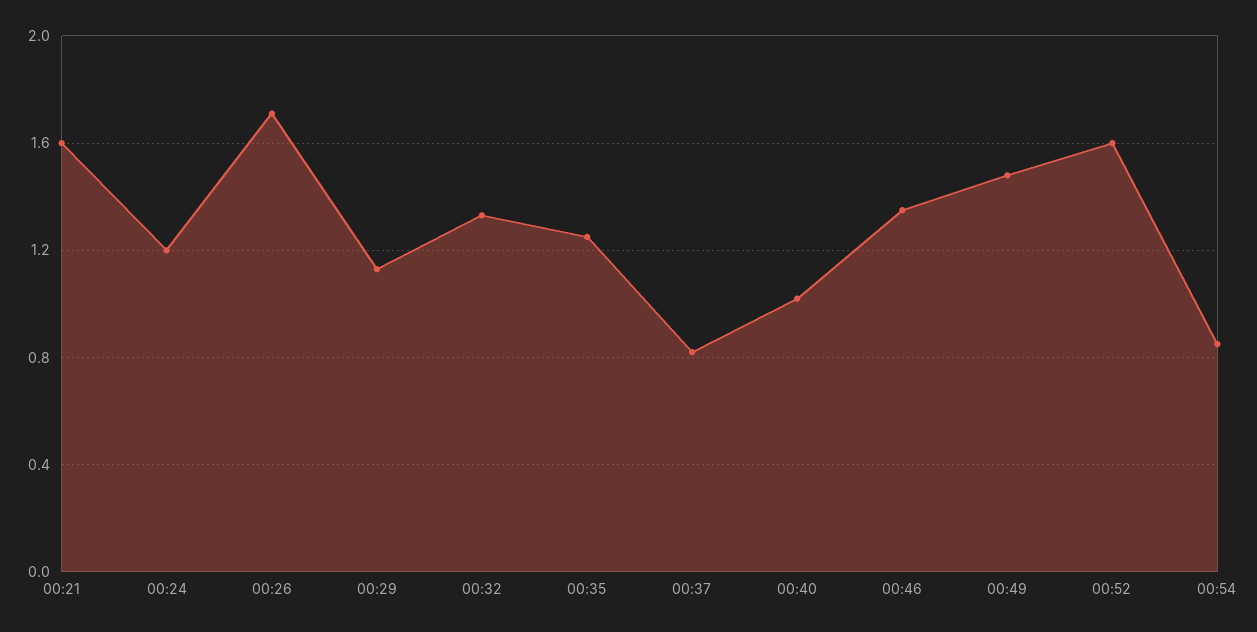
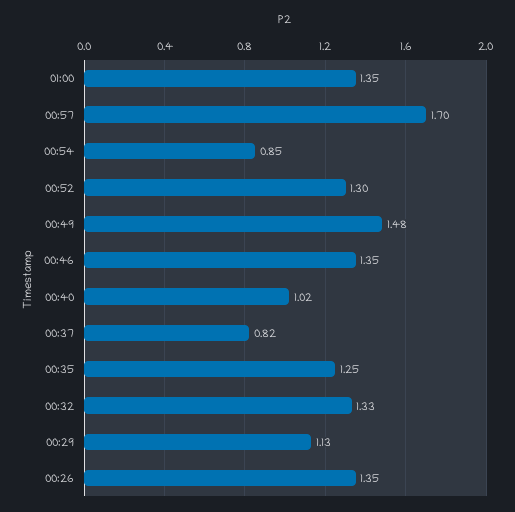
00:21: 1.6 -> none
00:24: 1.2 -> none
00:26: 1.7 -> 1.35
00:52: 1.6 -> 1.3
01:00: none -> 1.35
00:57: none -> 1.7

